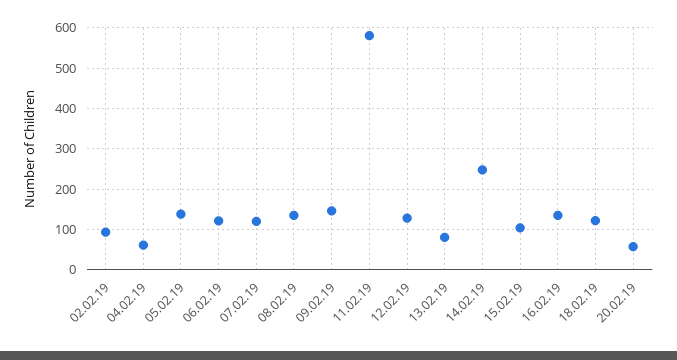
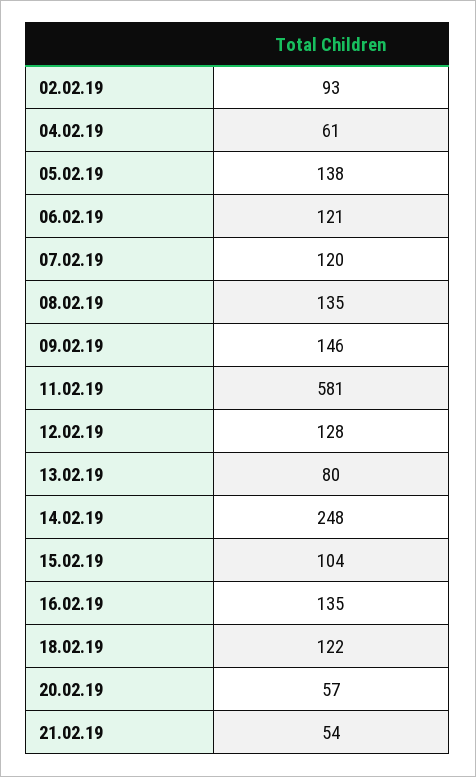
21.02.19: none -> 54

